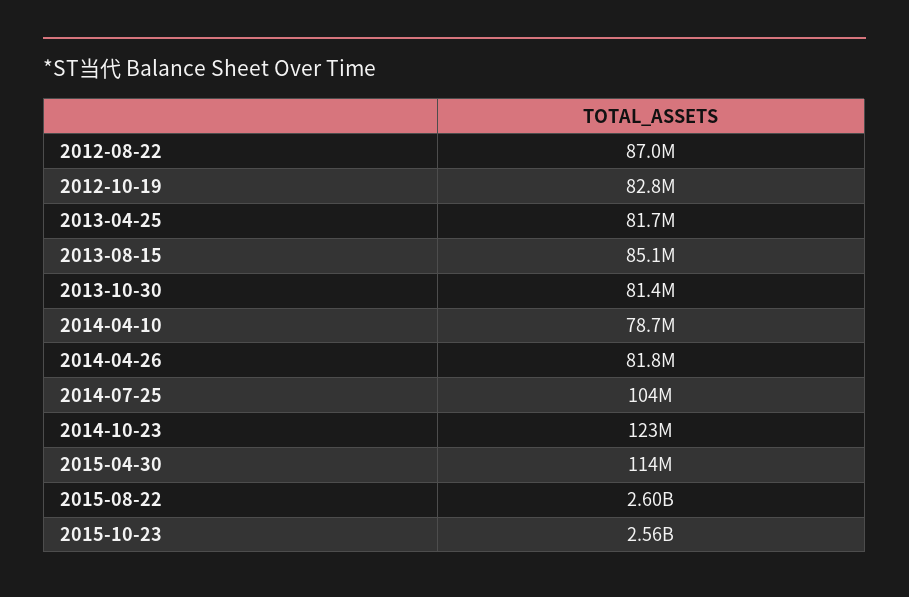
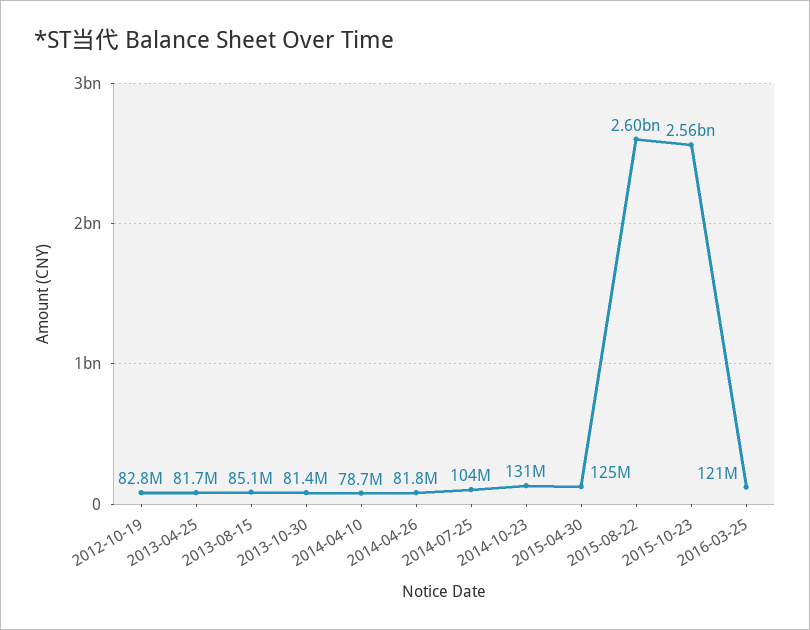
2012-08-22: 87000000 -> none
2014-10-23: 123000000 -> 131000000
2015-04-30: 114000000 -> 125000000
2016-03-25: none -> 121000000

